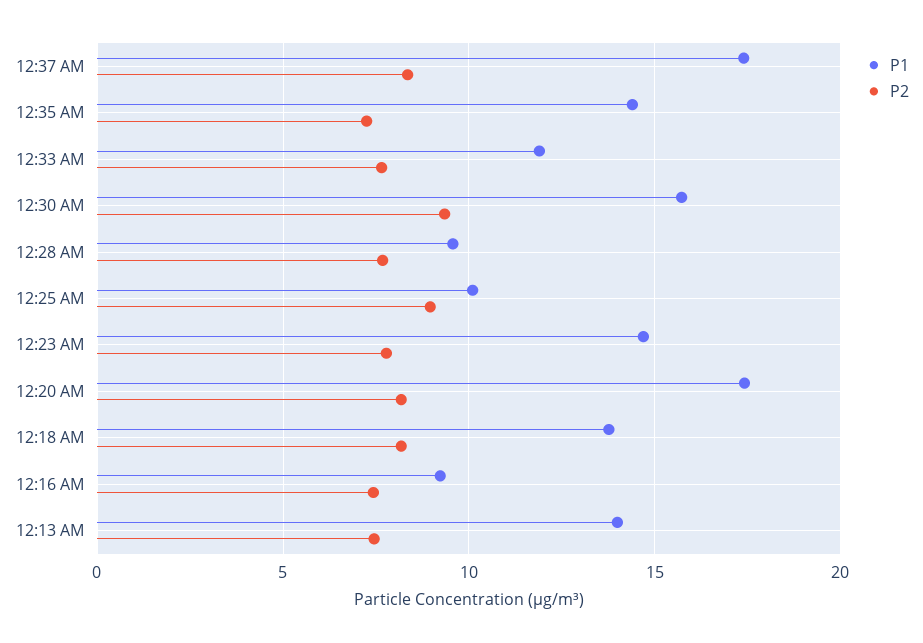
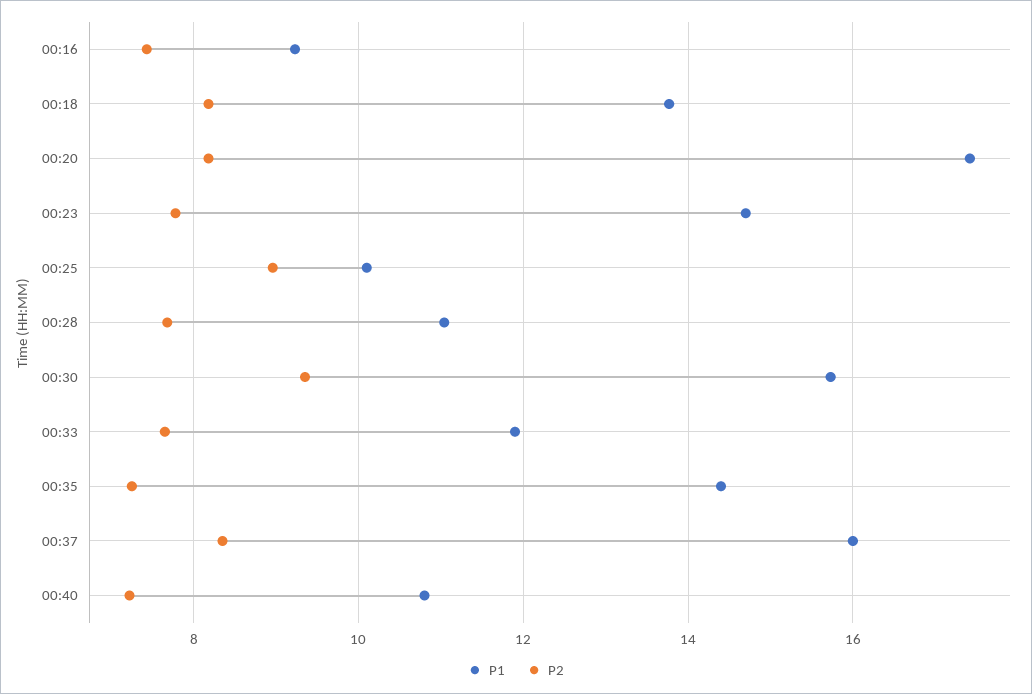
P1, 12:37 AM: 17.5 -> 16
P1, 12:28 AM: 9.5 -> 11
P1, 12:13 AM: 14 -> none
P2, 12:13 AM: 7.5 -> none
P1, 00:40: none -> 10.8
P2, 00:40: none -> 7.2

